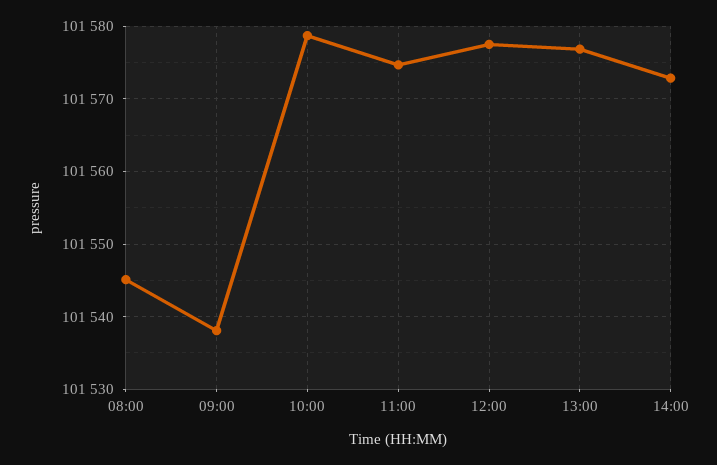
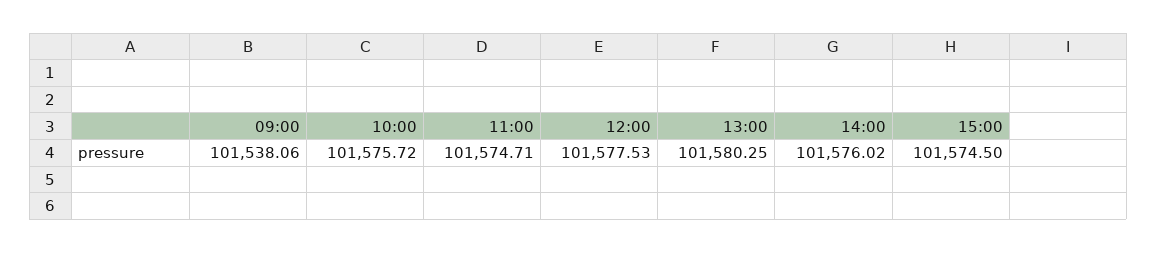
08:00: 101545 -> none
10:00: 101579 -> 101575.72
13:00: 101577 -> 101580.25
14:00: 101573 -> 101576.02
15:00: none -> 101574.5

